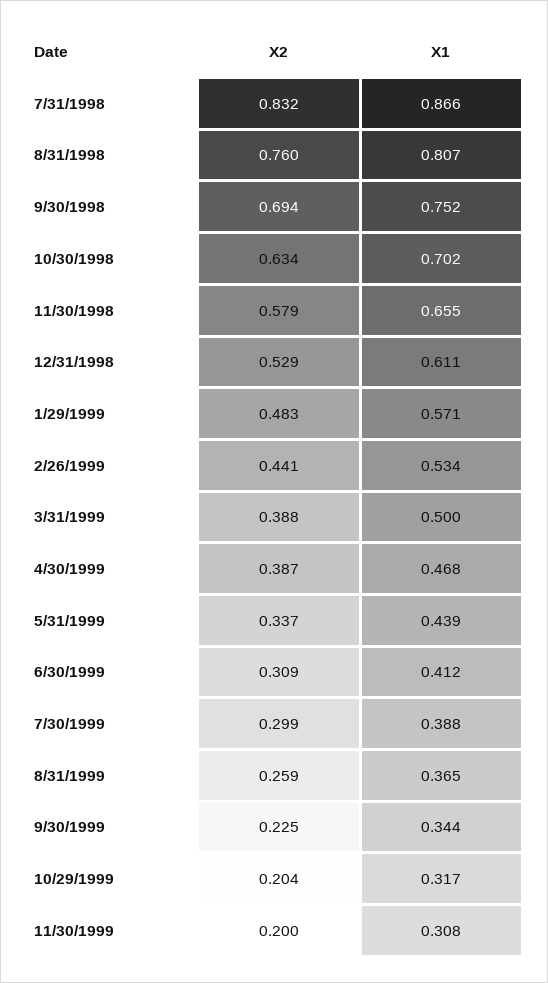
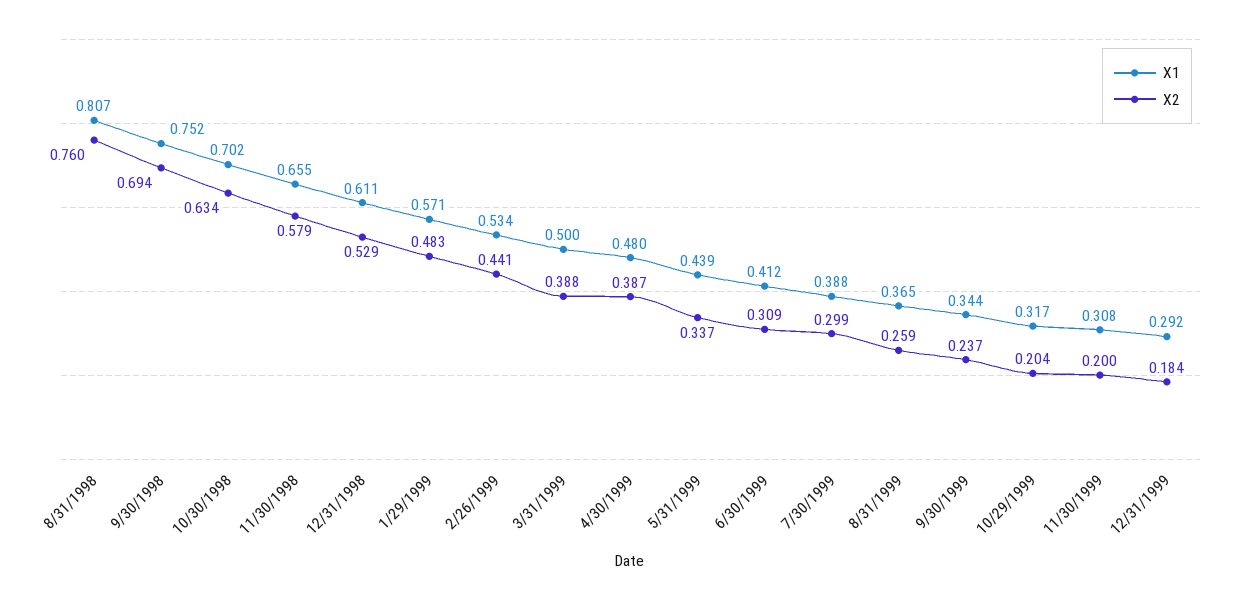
X2, 7/31/1998: 0.832 -> none
X1, 7/31/1998: 0.866 -> none
X1, 4/30/1999: 0.468 -> 0.48
X2, 9/30/1999: 0.225 -> 0.237
X1, 12/31/1999: none -> 0.292
X2, 12/31/1999: none -> 0.184

